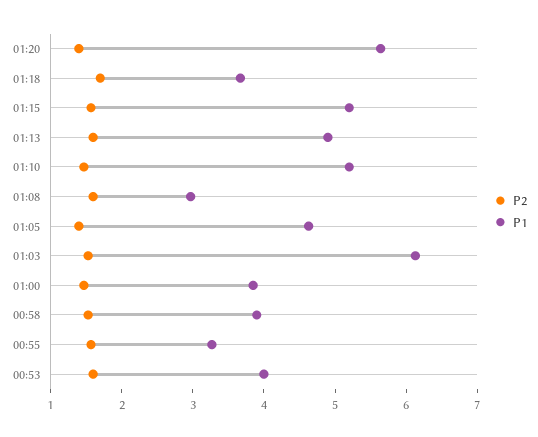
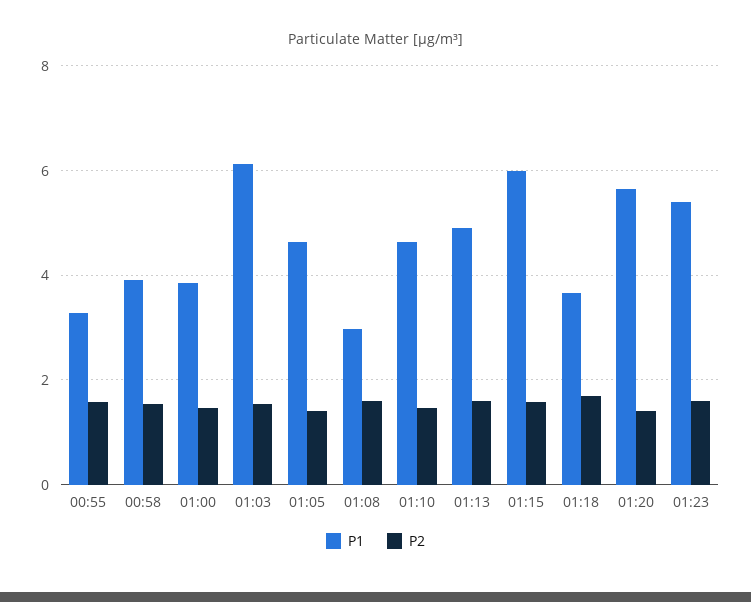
P1, 01:15: 5.2 -> 6
P1, 01:10: 5.2 -> 4.6
P2, 00:53: 1.6 -> none
P1, 00:53: 4 -> none
P1, 01:23: none -> 5.4
P2, 01:23: none -> 1.6

